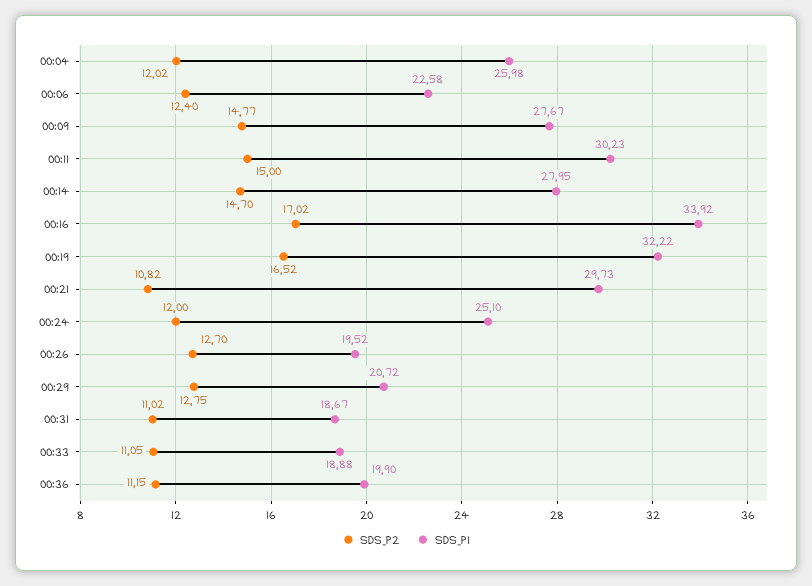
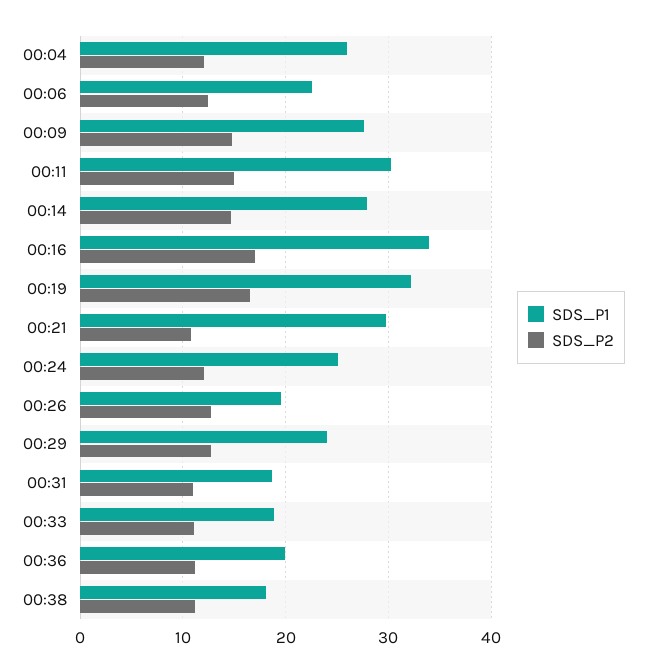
SDS_P1, 00:29: 20.72 -> 24
SDS_P1, 00:38: none -> 18
SDS_P2, 00:38: none -> 11

